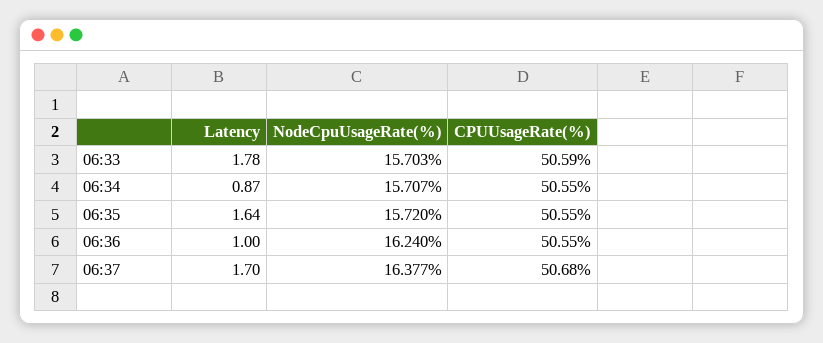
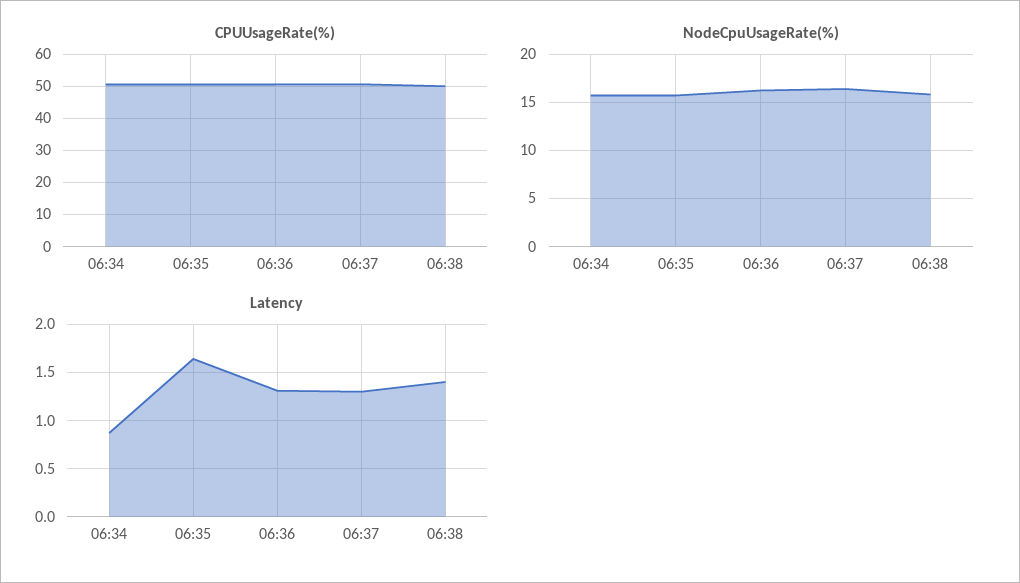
Latency, 06:33: 1.78 -> none
NodeCpuUsageRate(%), 06:33: 15.703 -> none
CPUUsageRate(%), 06:33: 50.59 -> none
Latency, 06:36: 1 -> 1.3
Latency, 06:37: 1.7 -> 1.3
CPUUsageRate(%), 06:38: none -> 50
NodeCpuUsageRate(%), 06:38: none -> 16
Latency, 06:38: none -> 1.4

